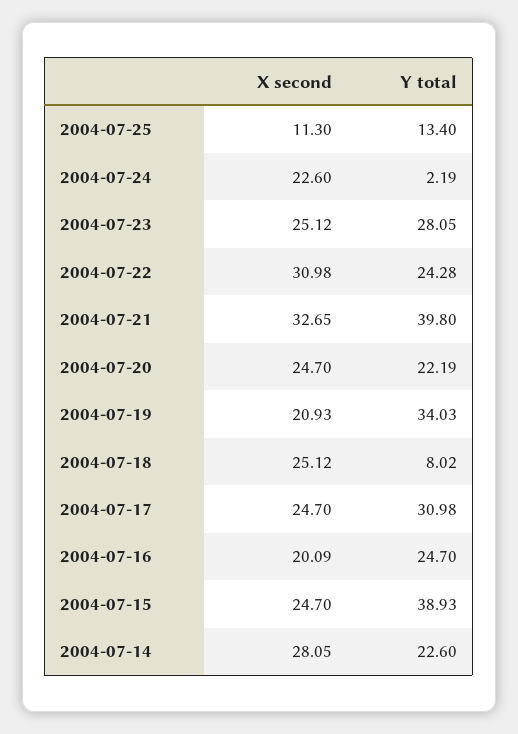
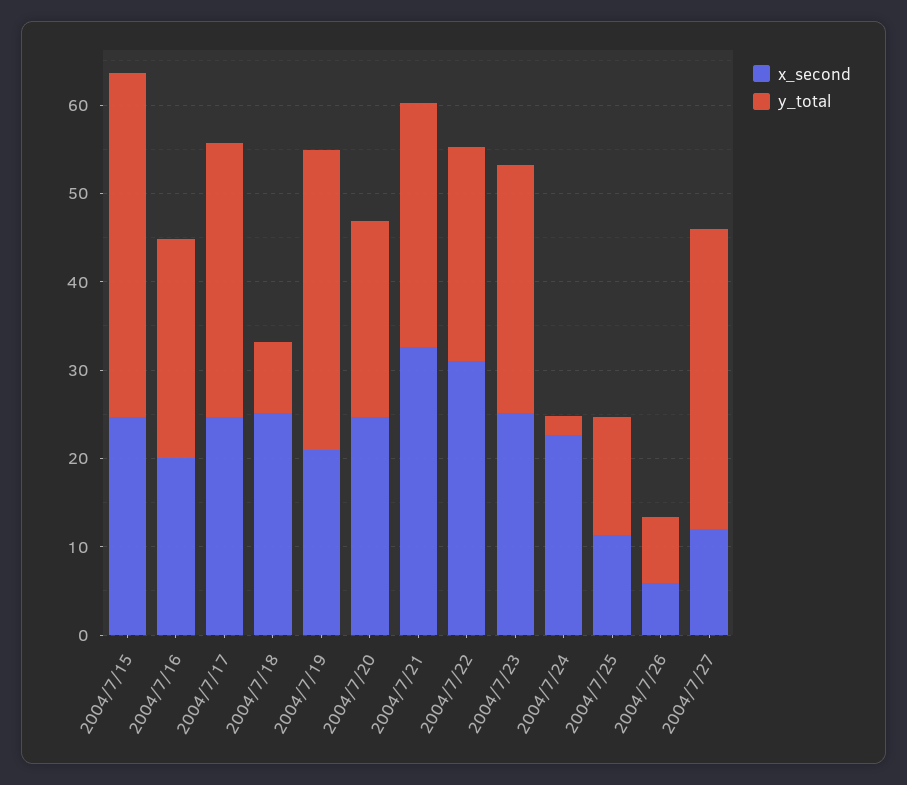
Y total, 2004-07-21: 39.8 -> 28
X second, 2004-07-14: 28.05 -> none
Y total, 2004-07-14: 22.6 -> none
X second, 2004/7/26: none -> 6
Y total, 2004/7/26: none -> 8
X second, 2004/7/27: none -> 12
Y total, 2004/7/27: none -> 34

